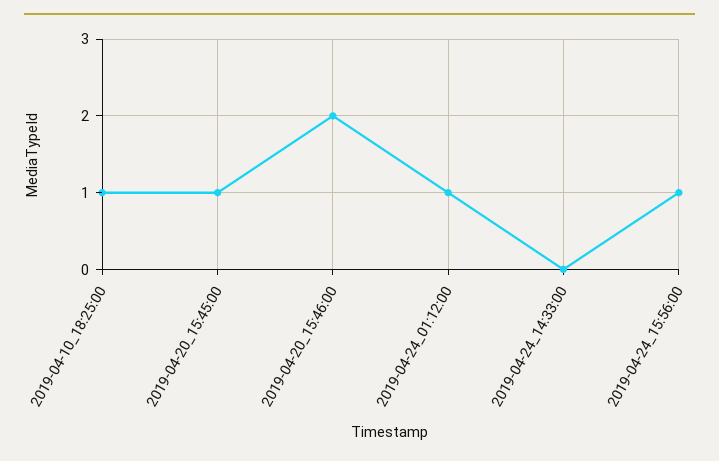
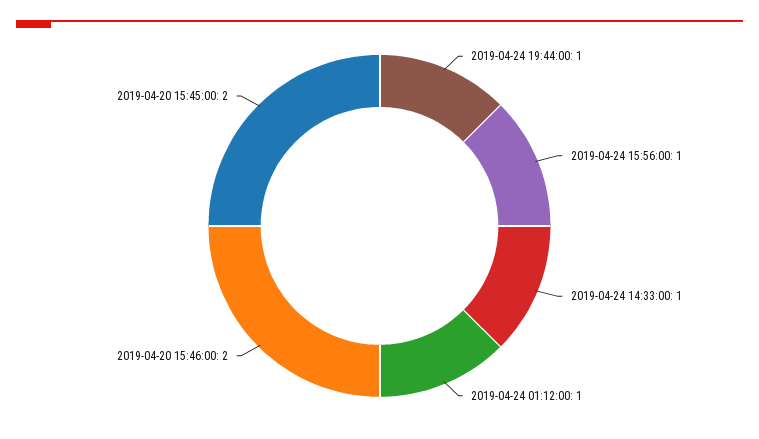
2019-04-10_18:25:00: 1 -> none
2019-04-20_15:45:00: 1 -> 2
2019-04-24_14:33:00: 0 -> 1
2019-04-24 19:44:00: none -> 1

